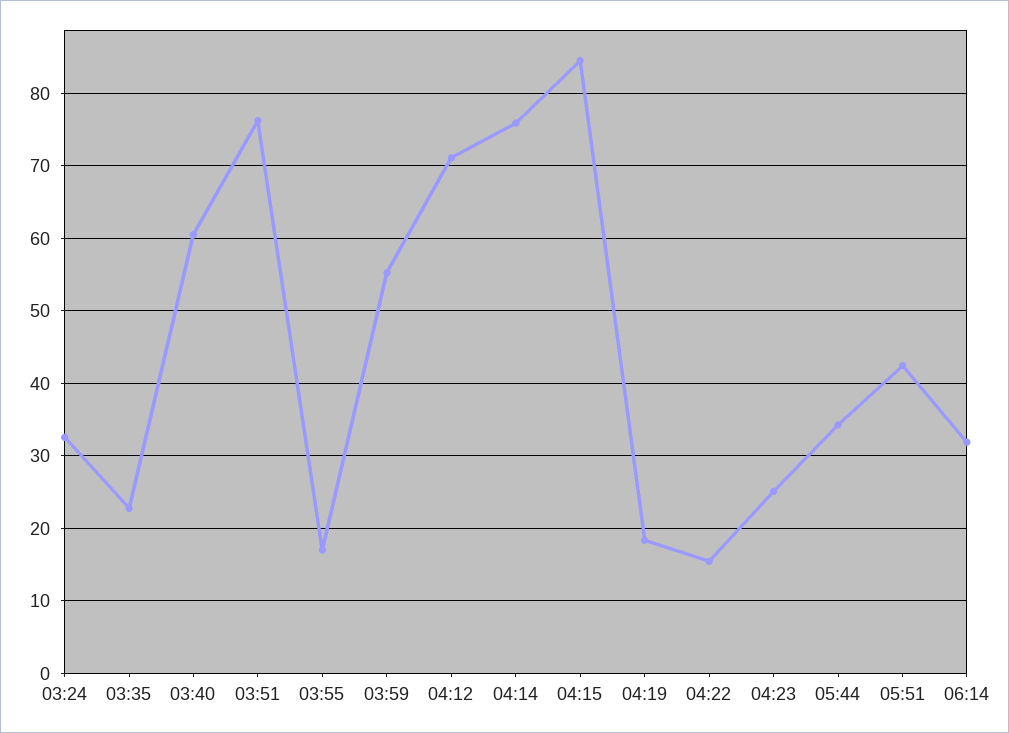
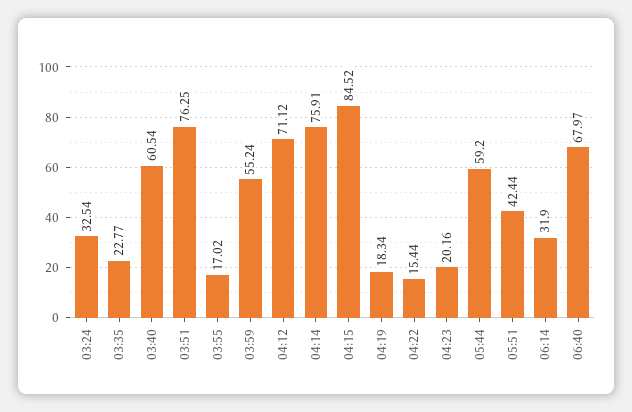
04:23: 25 -> 20.16
05:44: 34 -> 59.2
06:40: none -> 67.97

